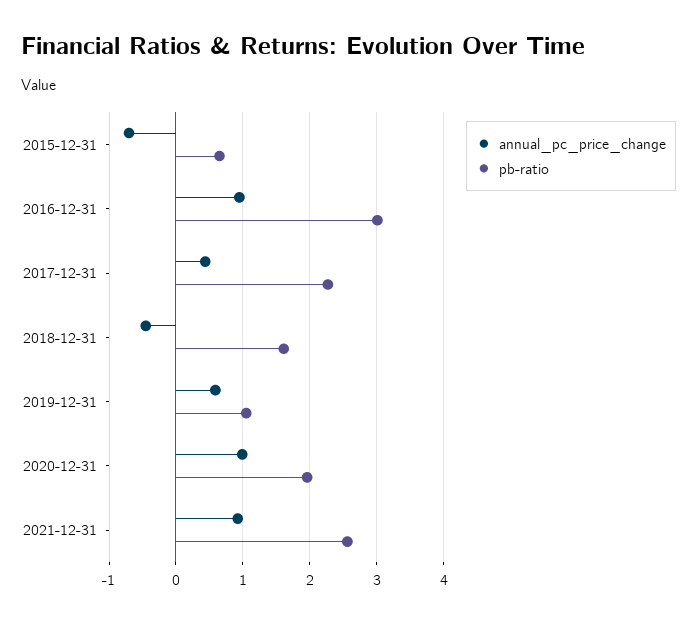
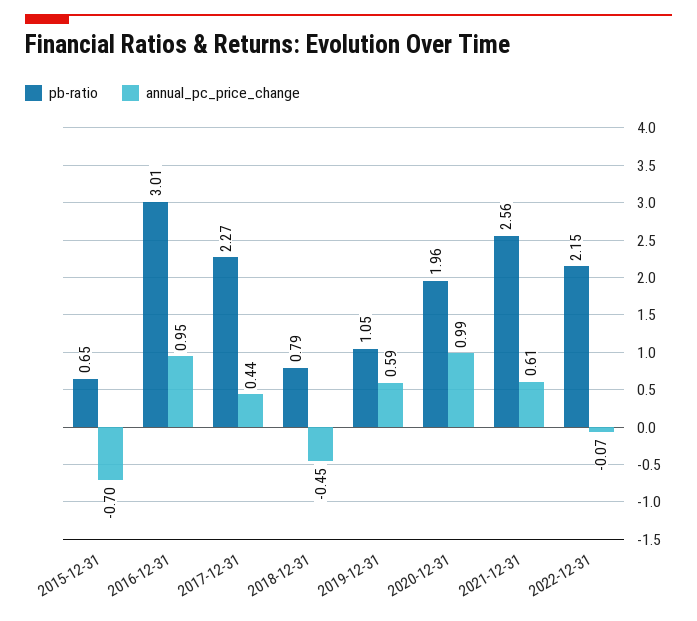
pb-ratio, 2018-12-31: 1.6 -> 0.79
annual_pc_price_change, 2021-12-31: 0.9 -> 0.61
pb-ratio, 2022-12-31: none -> 2.15
annual_pc_price_change, 2022-12-31: none -> -0.07

